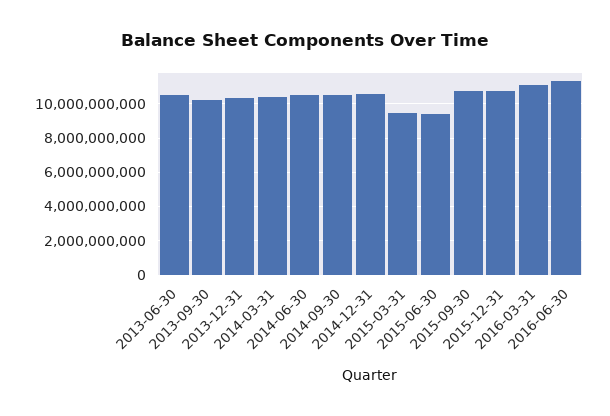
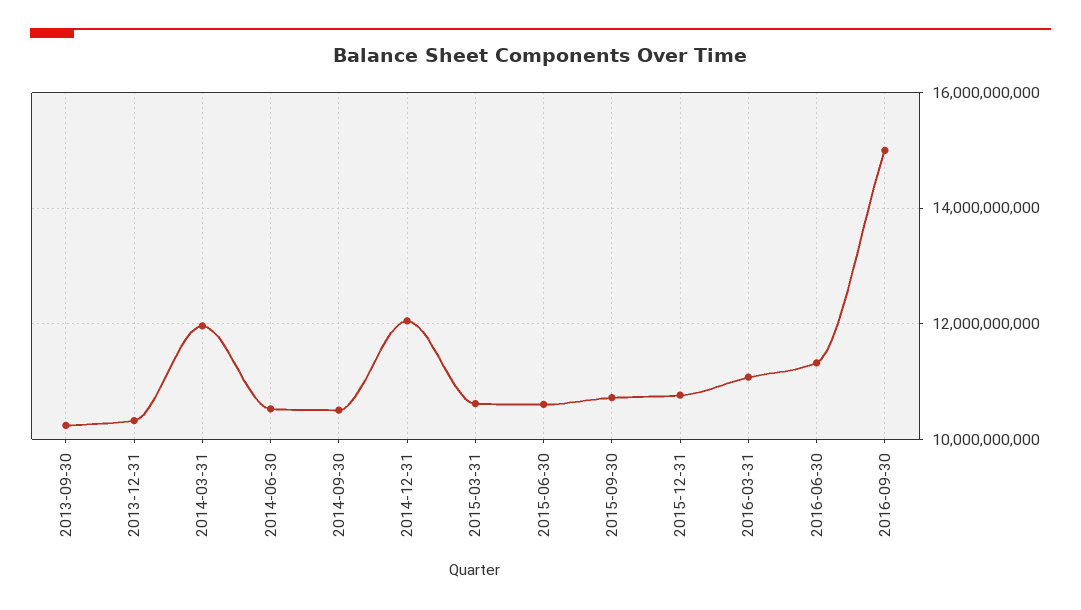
2013-06-30: 10500000000 -> none
2014-03-31: 10500000000 -> 12000000000
2014-12-31: 10500000000 -> 12000000000
2015-03-31: 9500000000 -> 10600000000
2015-06-30: 9500000000 -> 10600000000
2016-09-30: none -> 15000000000

